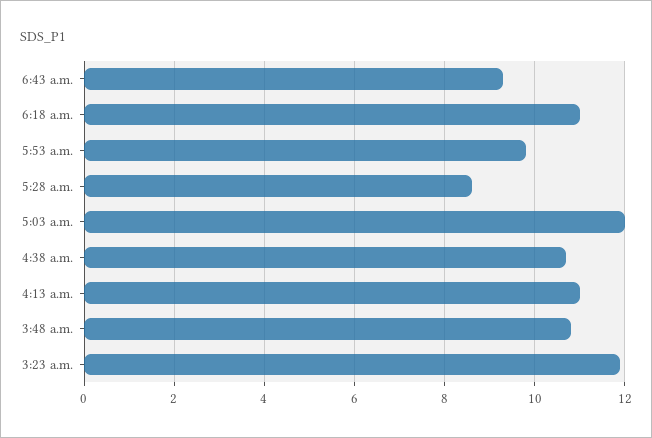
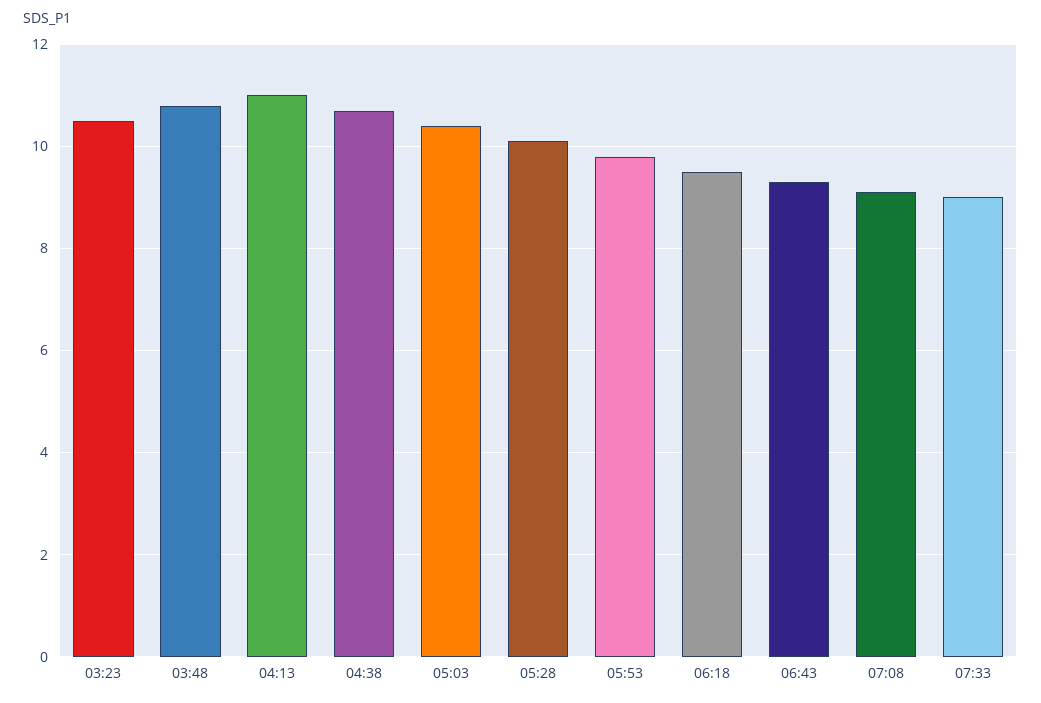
6:18 a.m.: 11 -> 9.5
5:28 a.m.: 8.5 -> 10
5:03 a.m.: 12 -> 10.5
3:23 a.m.: 12 -> 10.5
07:08: none -> 9
07:33: none -> 9

